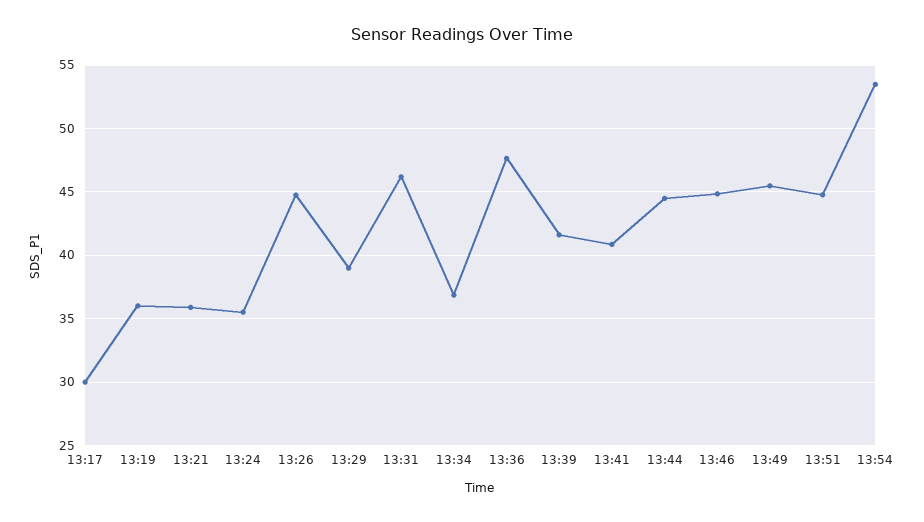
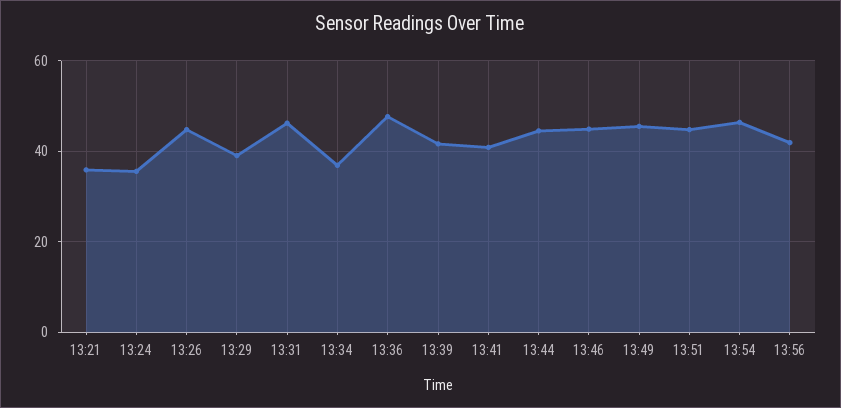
13:17: 30 -> none
13:19: 36 -> none
13:54: 53.5 -> 46
13:56: none -> 42

